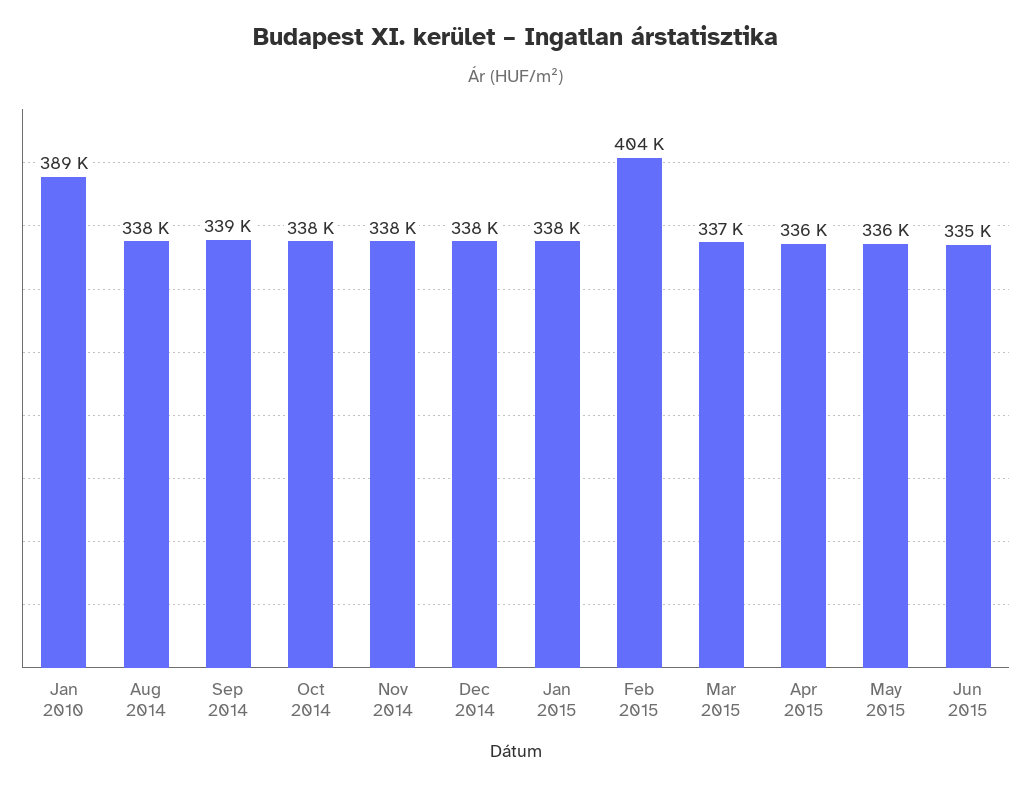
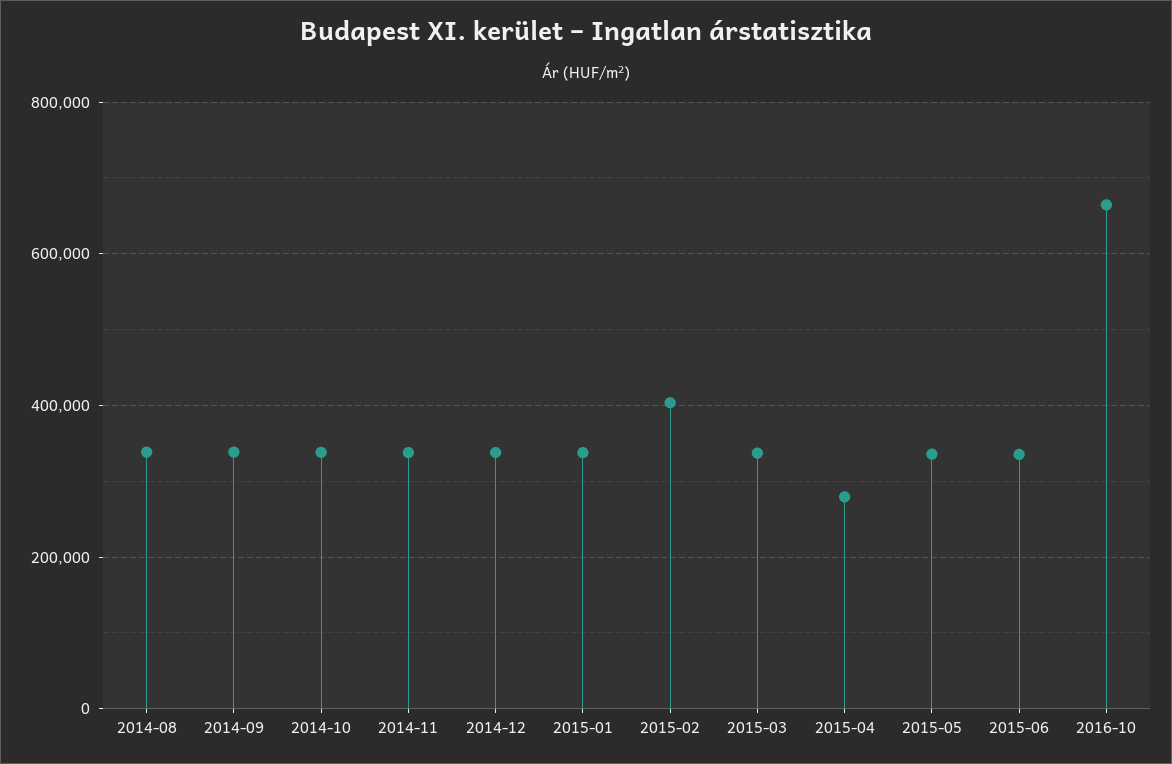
Jan 2010: 389000 -> none
Apr 2015: 336000 -> 280000
2016-10: none -> 660000

